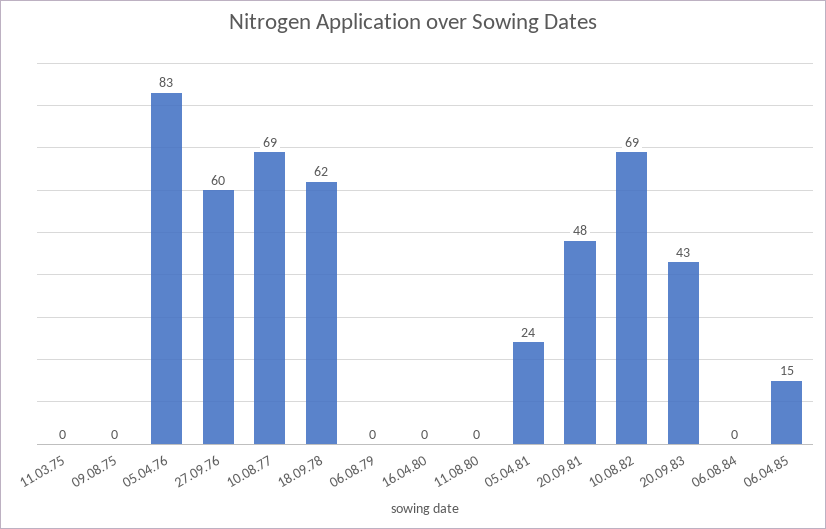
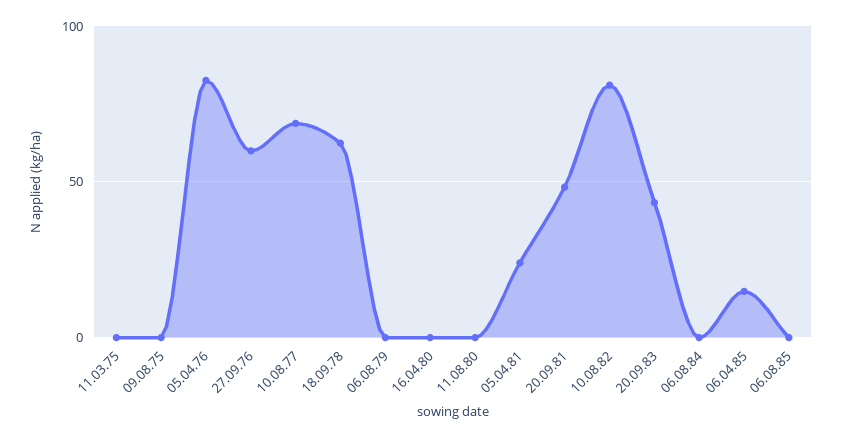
10.08.82: 69 -> 80
06.08.85: none -> 0

